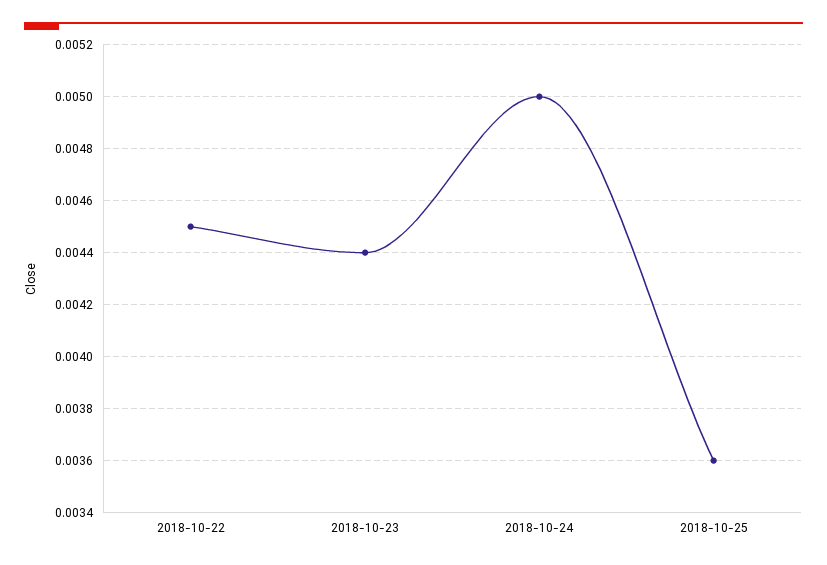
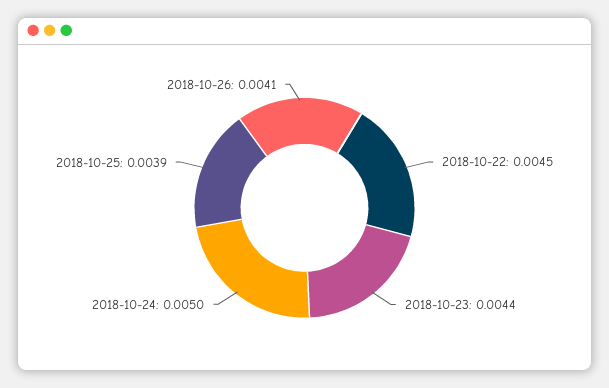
2018-10-25: 0.0036 -> 0.0039
2018-10-26: none -> 0.0041

